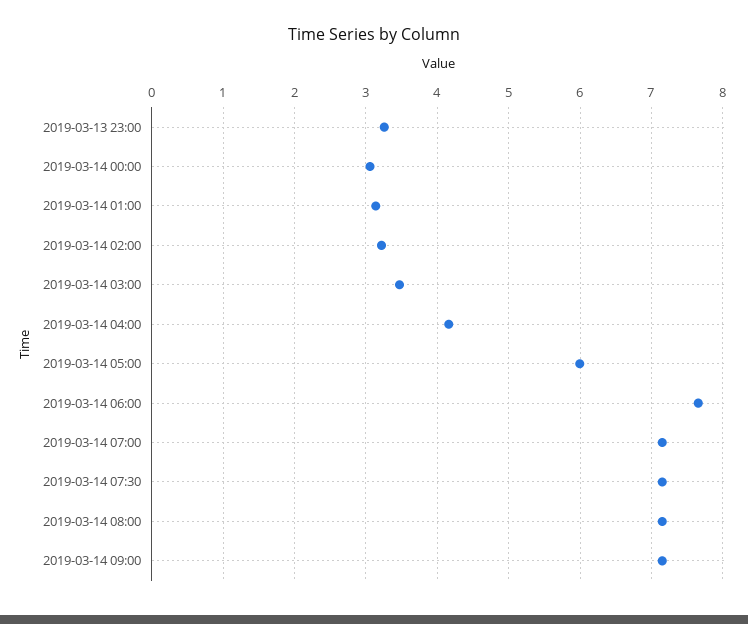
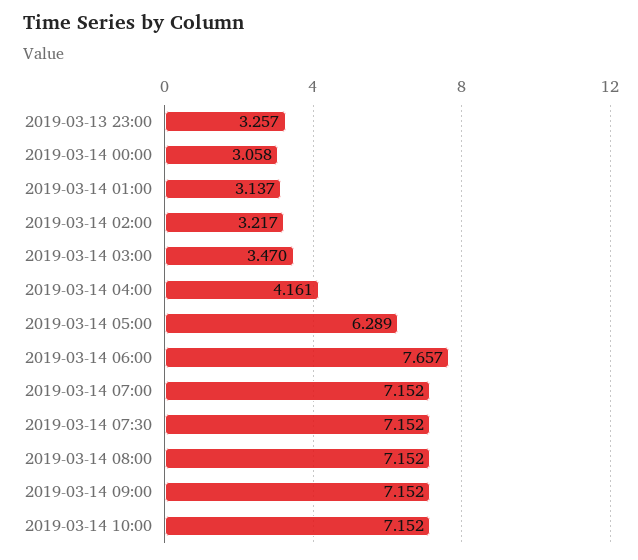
2019-03-14 05:00: 6 -> 6.289
2019-03-14 10:00: none -> 7.152

